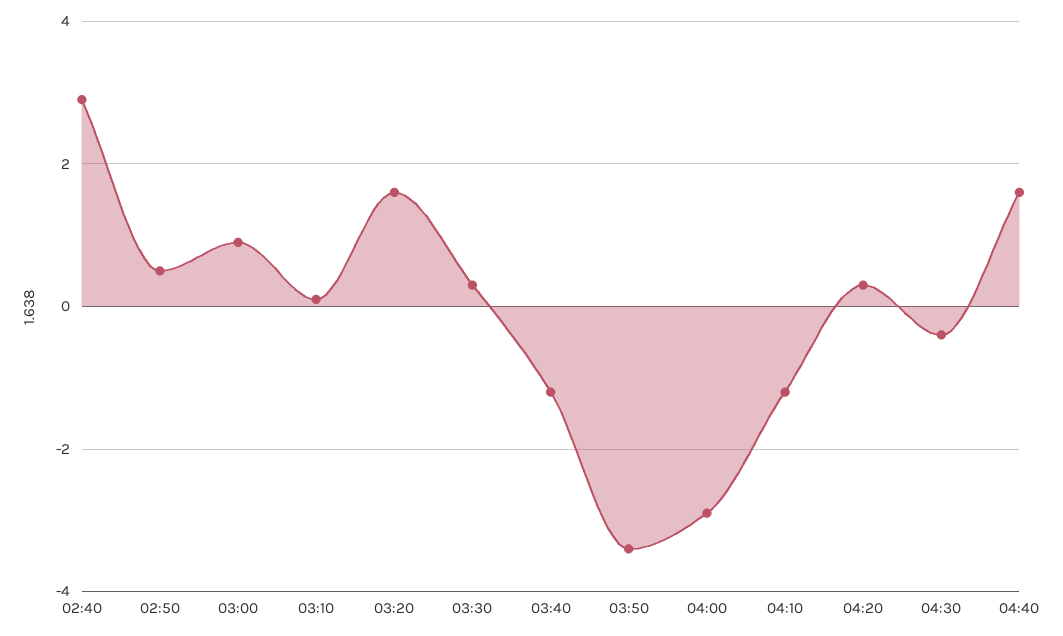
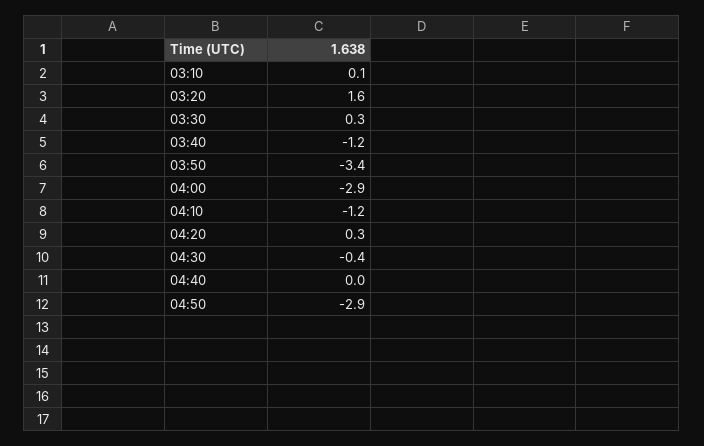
02:40: 3 -> none
02:50: 0.5 -> none
03:00: 1 -> none
04:40: 1.5 -> 0
04:50: none -> -2.9

